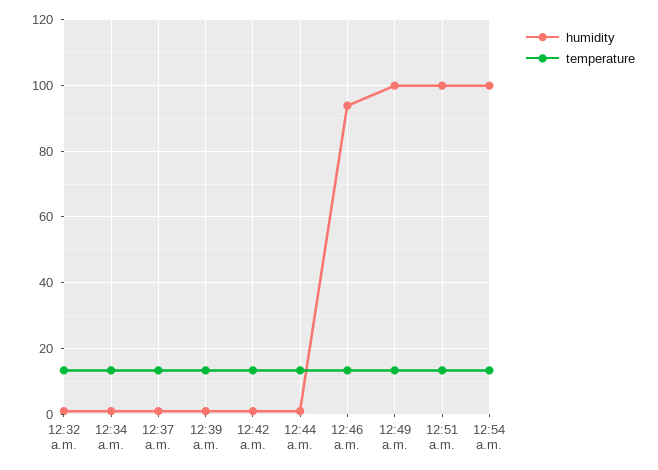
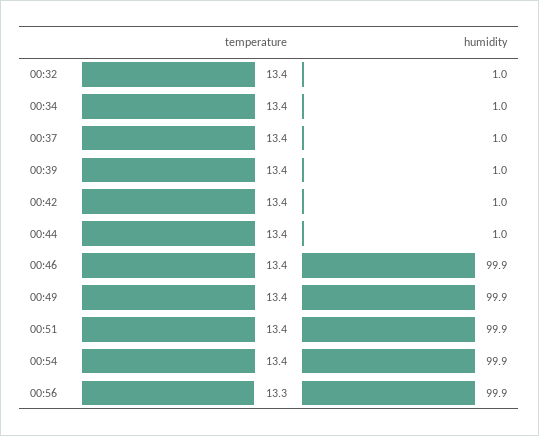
humidity, 12:46 a.m.: 94 -> 99.9
temperature, 00:56: none -> 13.3
humidity, 00:56: none -> 99.9

